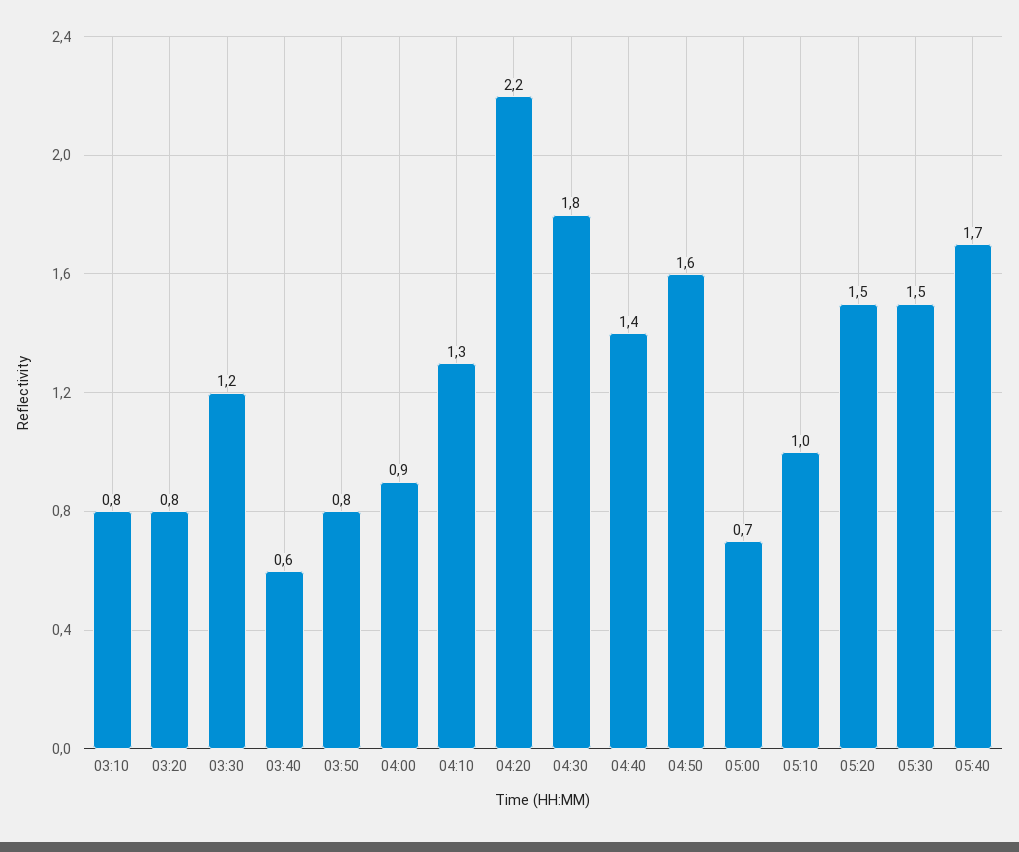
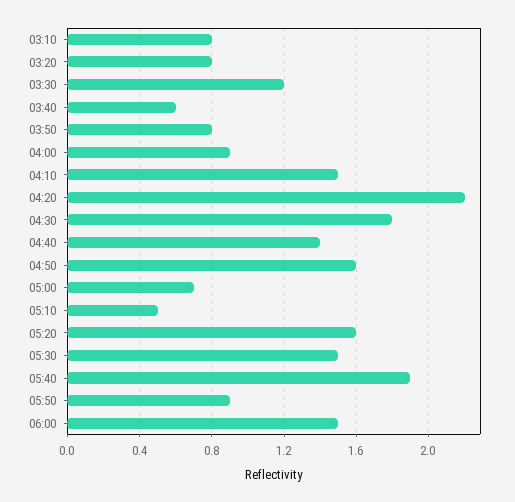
04:10: 1.3 -> 1.5
05:10: 1 -> 0.5
05:20: 1.5 -> 1.6
05:40: 1.7 -> 1.9
05:50: none -> 0.9
06:00: none -> 1.5

